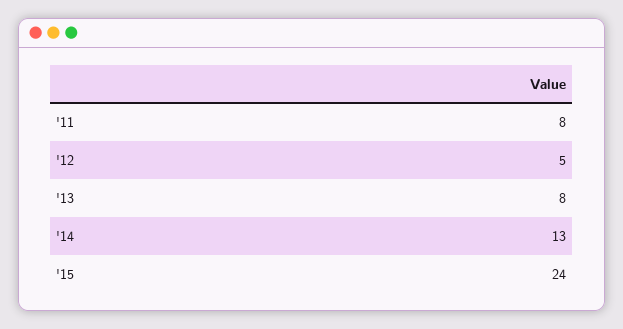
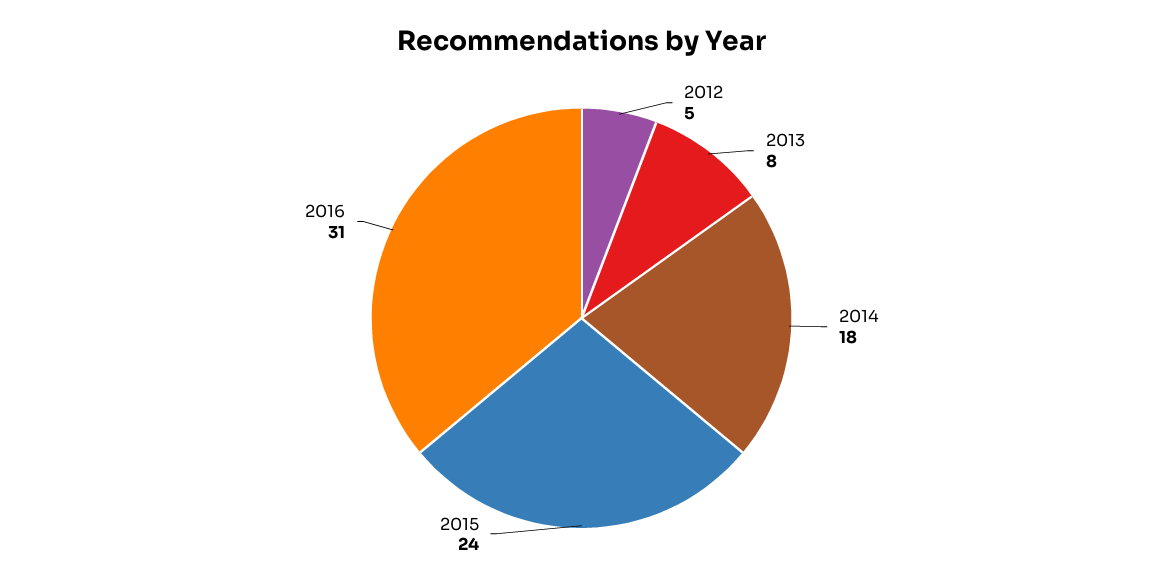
'11: 8 -> none
'14: 13 -> 18
2016: none -> 31

